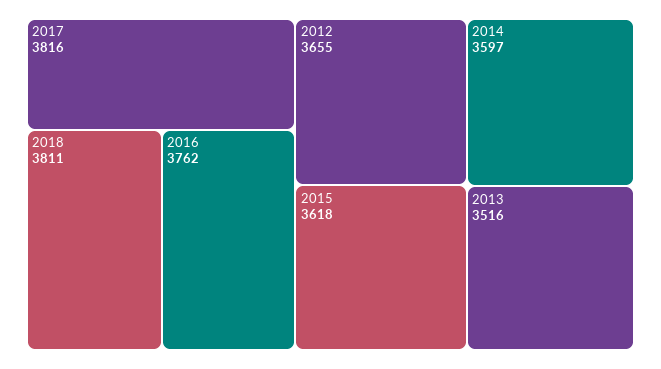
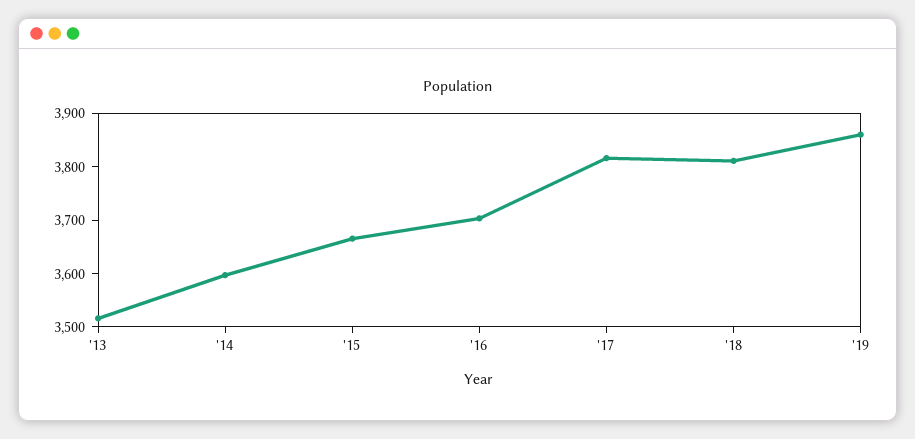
2016: 3762 -> 3700
2012: 3655 -> none
2015: 3618 -> 3660
'19: none -> 3860

